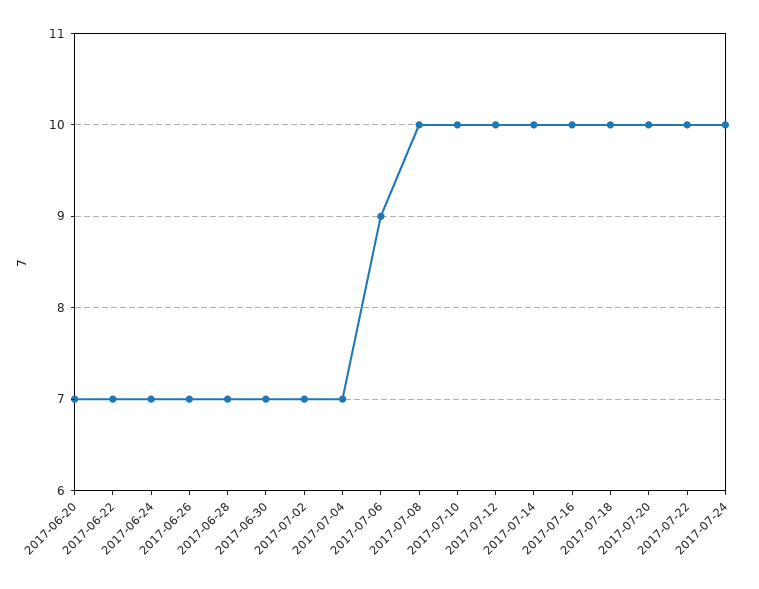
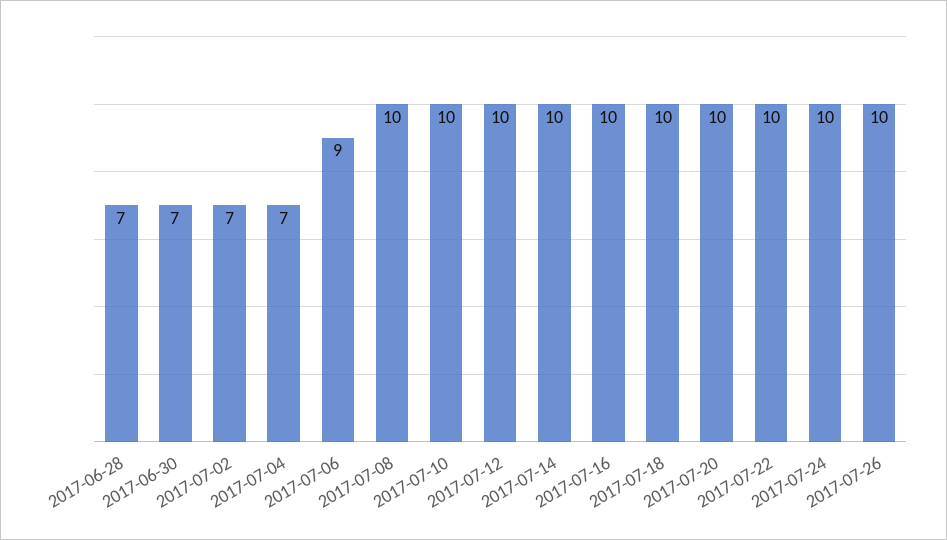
2017-06-20: 7 -> none
2017-06-22: 7 -> none
2017-06-24: 7 -> none
2017-06-26: 7 -> none
2017-07-26: none -> 10

